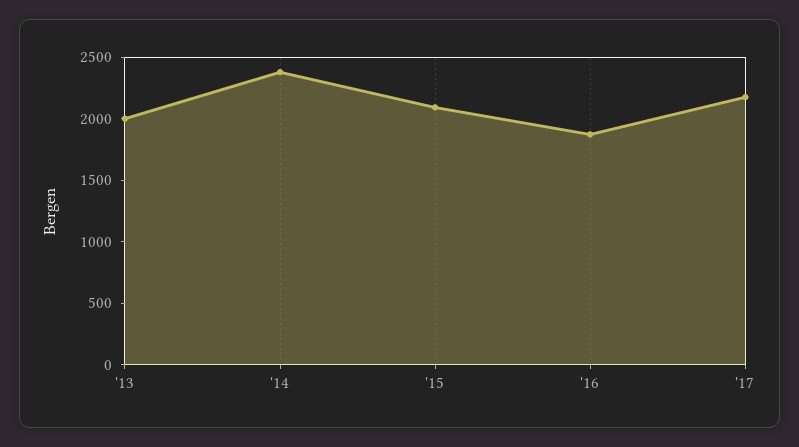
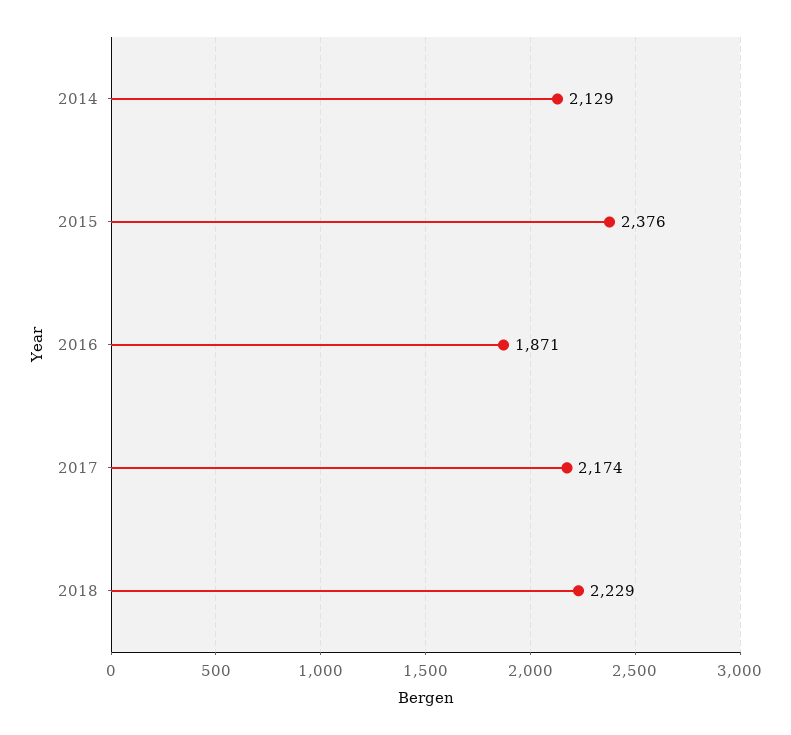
'13: 2000 -> none
'14: 2400 -> 2129
'15: 2100 -> 2376
2018: none -> 2229

